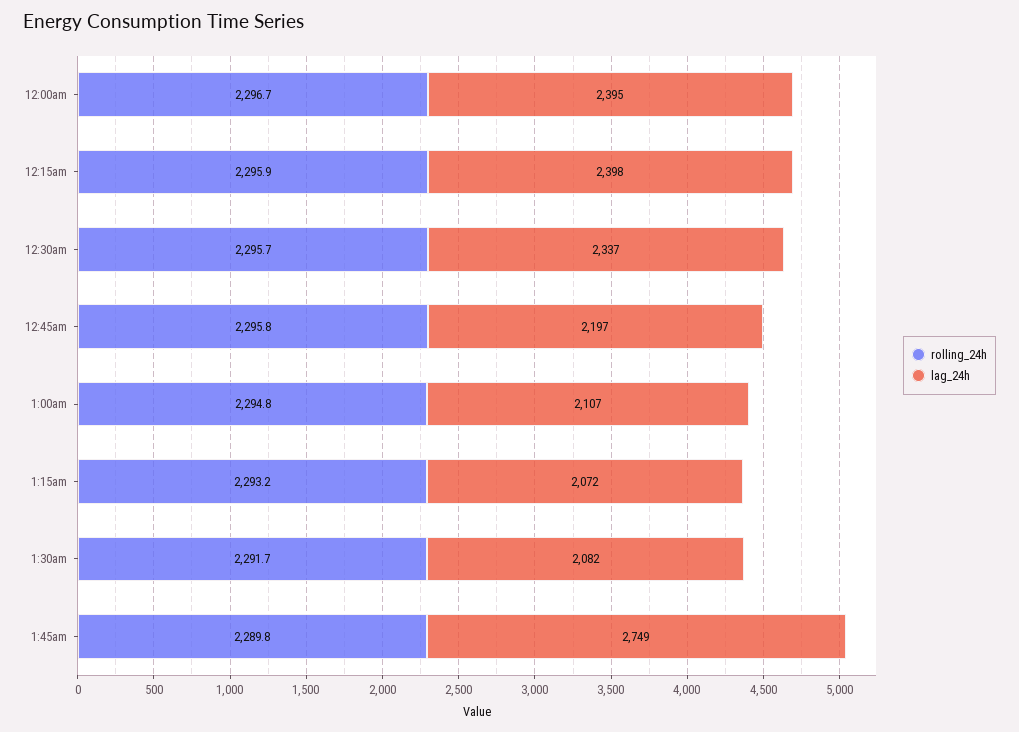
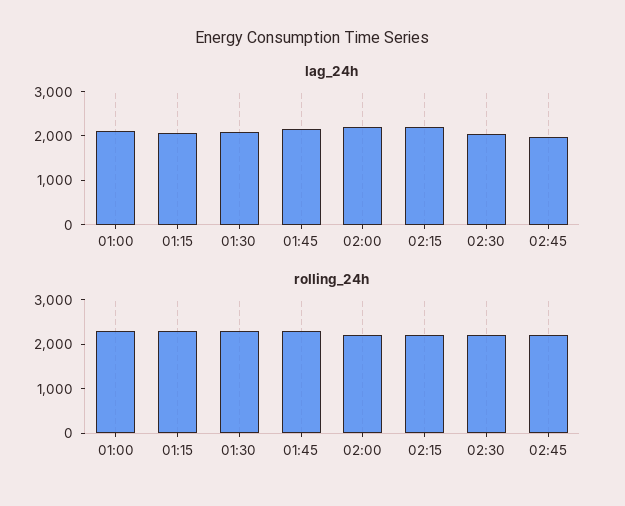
rolling_24h, 12:00am: 2296.7 -> none
lag_24h, 12:00am: 2395 -> none
rolling_24h, 12:15am: 2295.9 -> none
lag_24h, 12:15am: 2398 -> none
rolling_24h, 12:30am: 2295.7 -> none
lag_24h, 12:30am: 2337 -> none
rolling_24h, 12:45am: 2295.8 -> none
lag_24h, 12:45am: 2197 -> none
lag_24h, 1:45am: 2749 -> 2200
lag_24h, 02:00: none -> 2200
lag_24h, 02:15: none -> 2200
lag_24h, 02:30: none -> 2000
lag_24h, 02:45: none -> 2000
rolling_24h, 02:00: none -> 2200
rolling_24h, 02:15: none -> 2200
rolling_24h, 02:30: none -> 2200
rolling_24h, 02:45: none -> 2200

